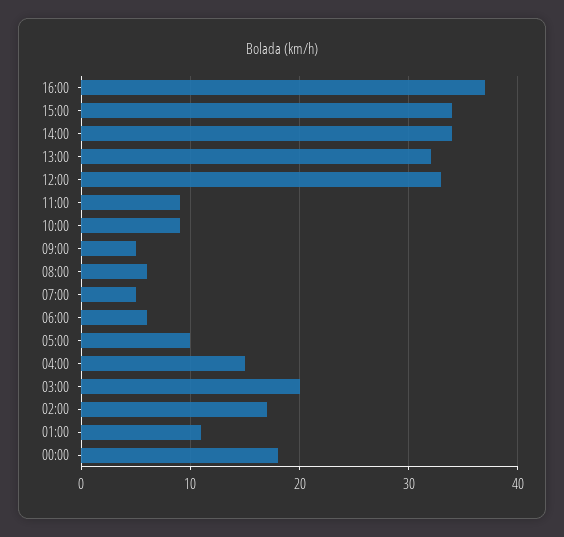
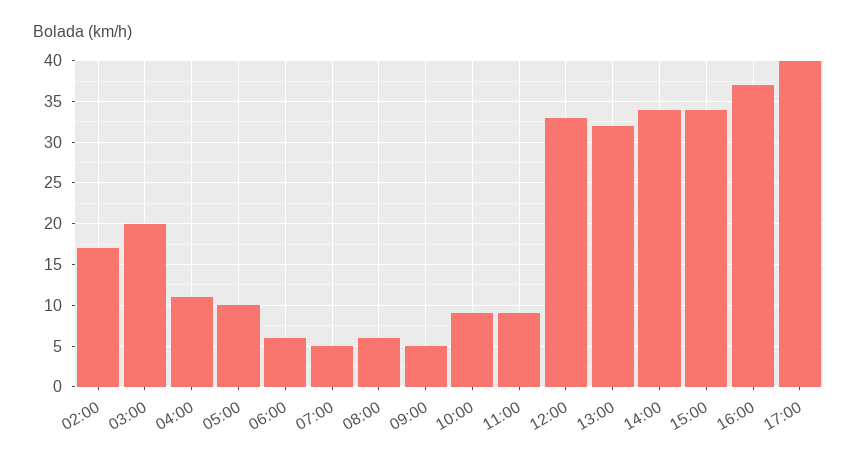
04:00: 15 -> 11
01:00: 11 -> none
00:00: 18 -> none
17:00: none -> 40

